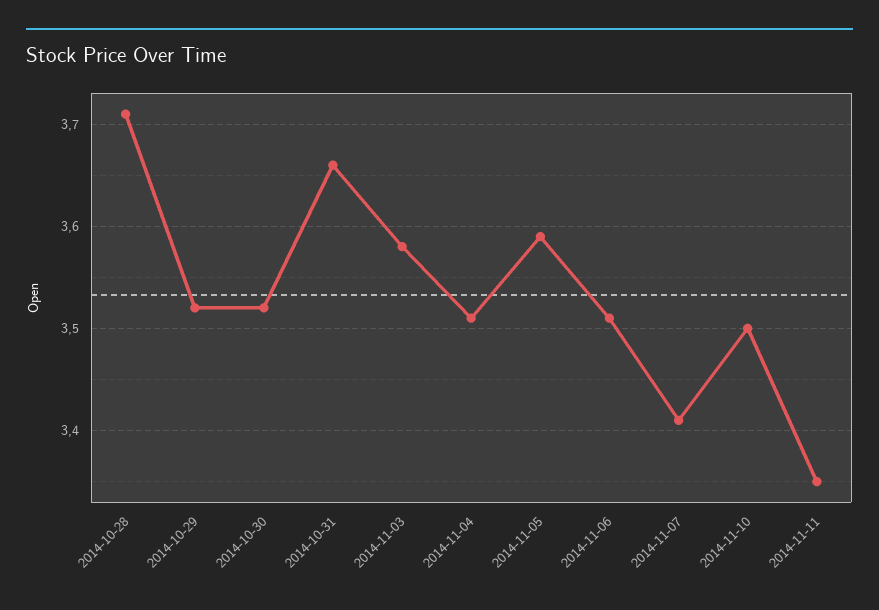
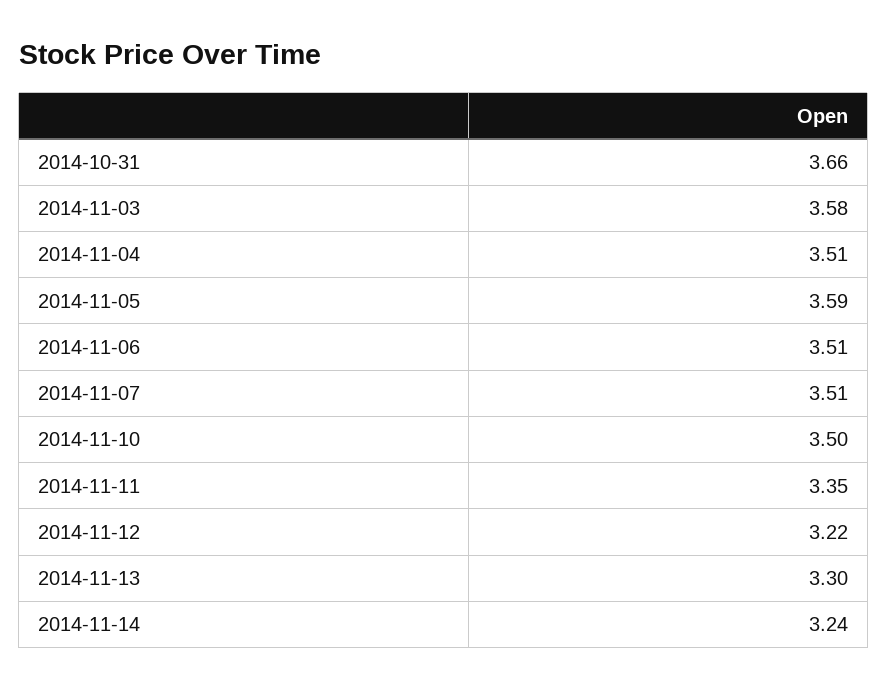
2014-10-28: 3.71 -> none
2014-10-29: 3.52 -> none
2014-10-30: 3.52 -> none
2014-11-07: 3.41 -> 3.51
2014-11-12: none -> 3.22
2014-11-13: none -> 3.3
2014-11-14: none -> 3.24

